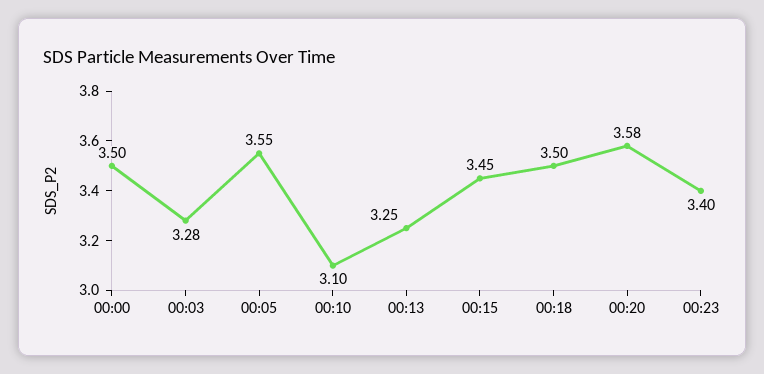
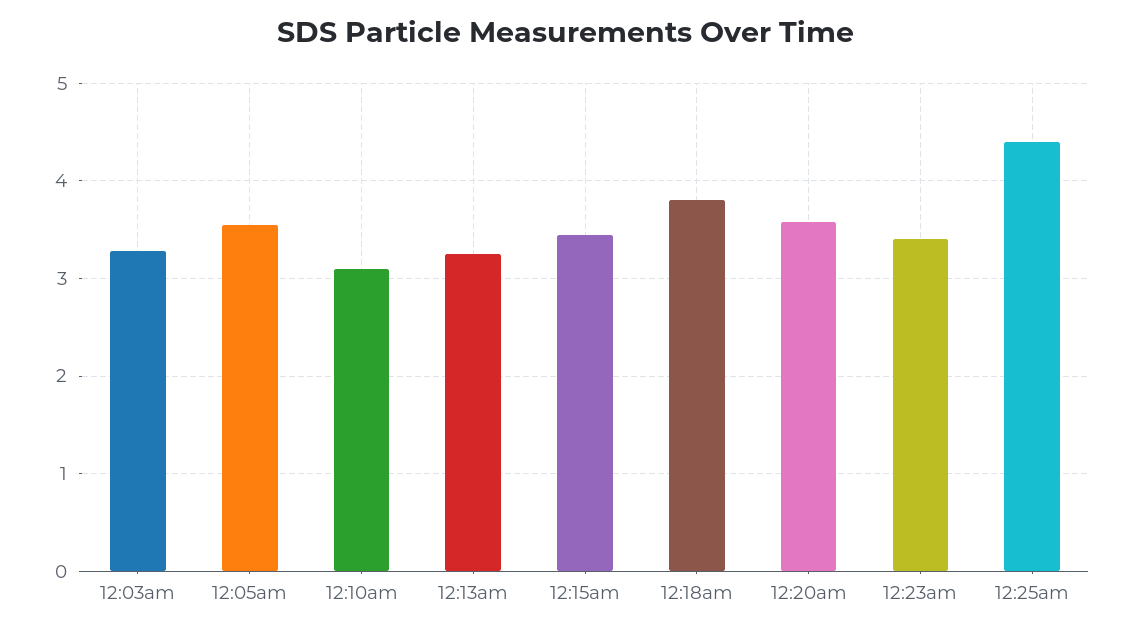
00:00: 3.5 -> none
00:18: 3.5 -> 3.8
12:25am: none -> 4.4

